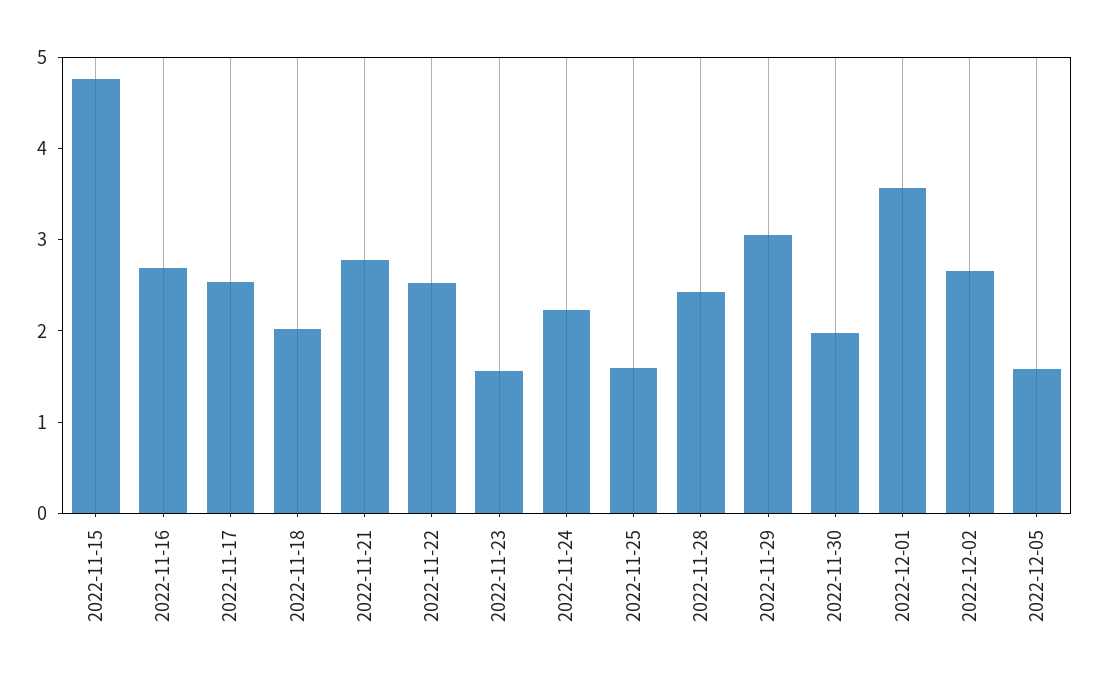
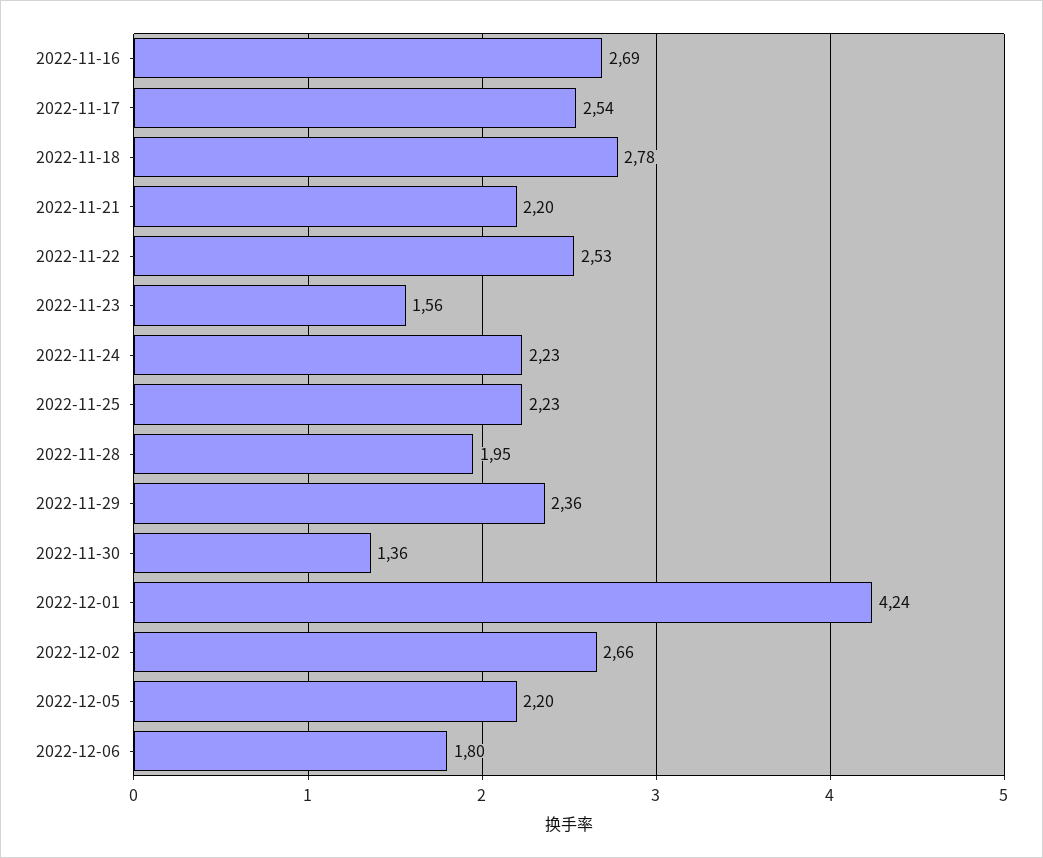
2022-11-15: 4.8 -> none
2022-11-18: 2 -> 2.78
2022-11-21: 2.8 -> 2.2
2022-11-25: 1.6 -> 2.23
2022-11-28: 2.4 -> 1.95
2022-11-29: 3 -> 2.36
2022-11-30: 2 -> 1.36
2022-12-01: 3.6 -> 4.24
2022-12-05: 1.6 -> 2.2
2022-12-06: none -> 1.8

